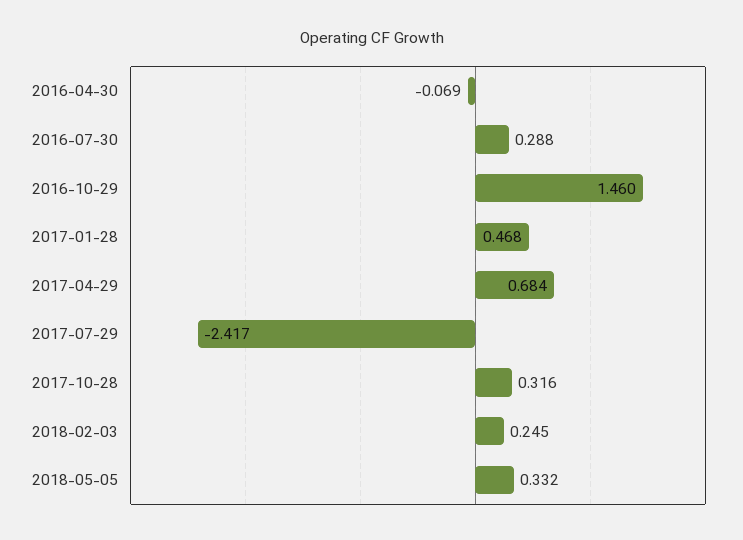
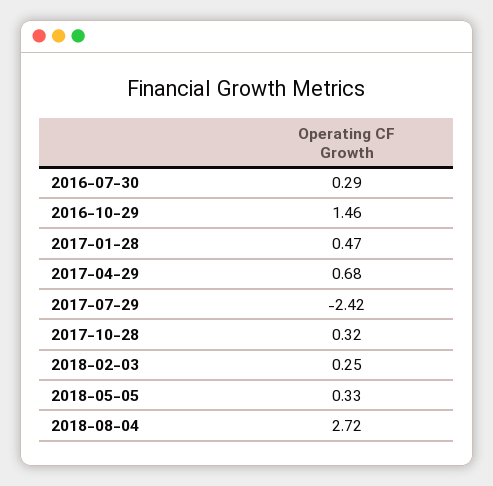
2016-04-30: -0.069 -> none
2018-08-04: none -> 2.72

